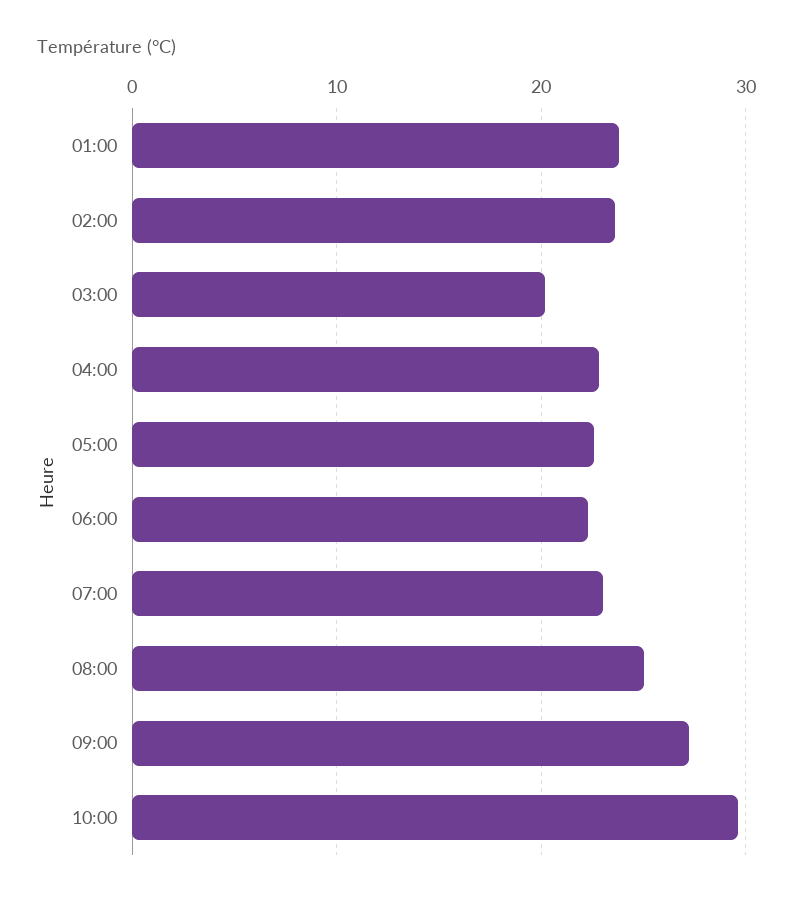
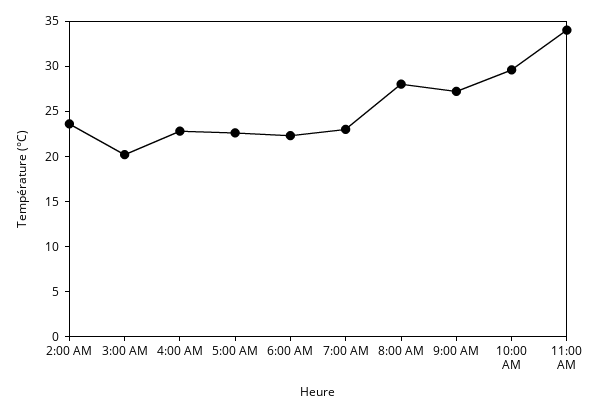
01:00: 24 -> none
08:00: 25 -> 28
11:00 AM: none -> 34

